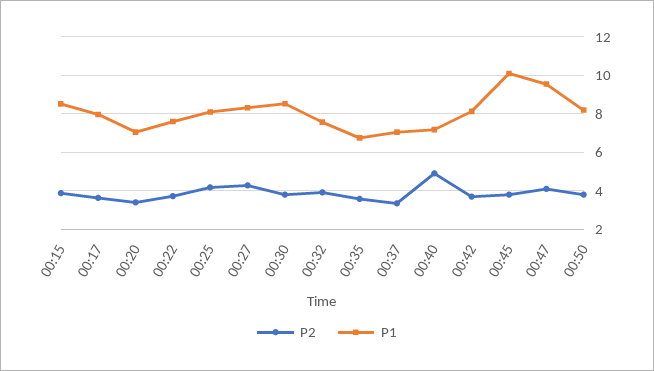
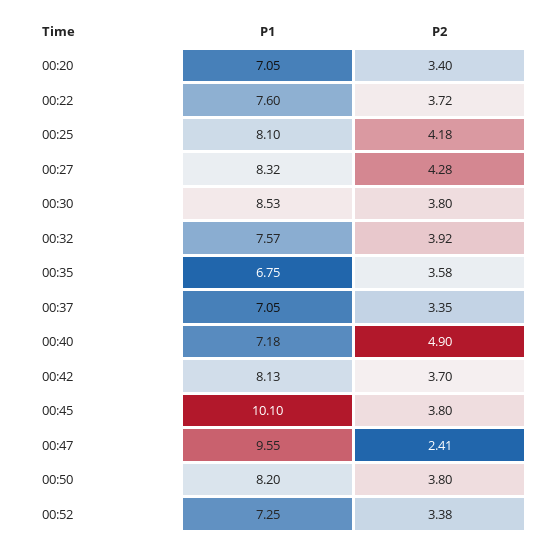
P2, 00:15: 4 -> none
P1, 00:15: 8.5 -> none
P2, 00:17: 3.5 -> none
P1, 00:17: 8 -> none
P2, 00:47: 4 -> 2.41
P1, 00:52: none -> 7.25
P2, 00:52: none -> 3.38

